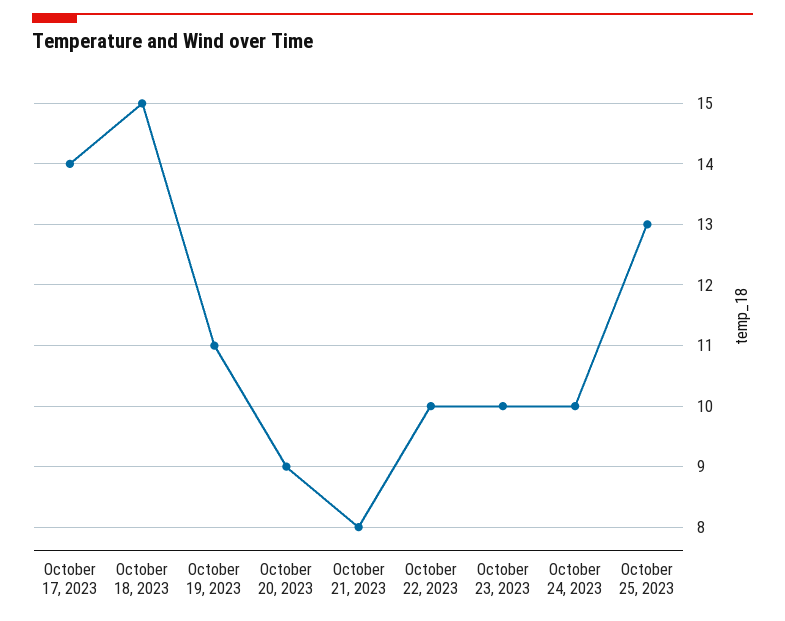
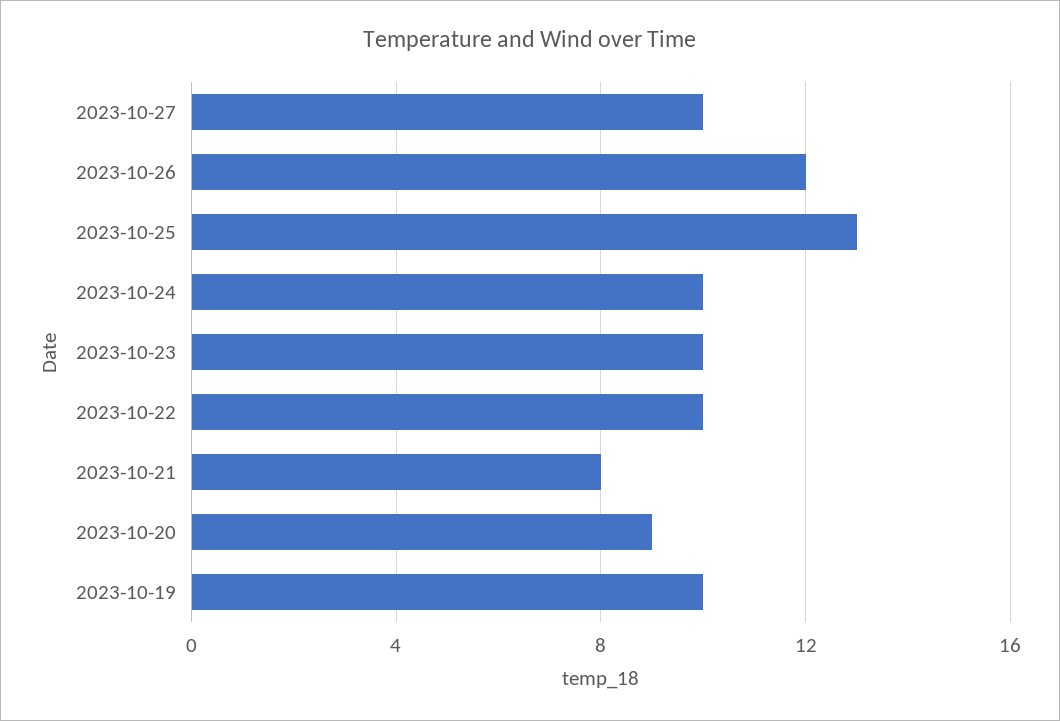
October 17, 2023: 14 -> none
October 18, 2023: 15 -> none
October 19, 2023: 11 -> 10
2023-10-27: none -> 10
2023-10-26: none -> 12

